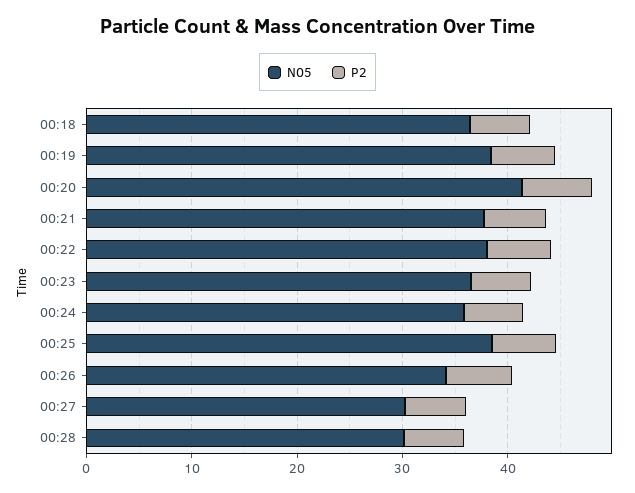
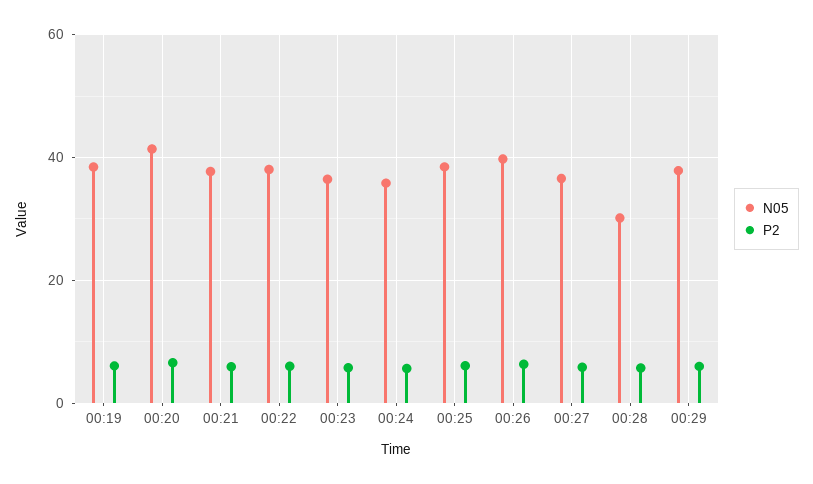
N05, 00:18: 36 -> none
P2, 00:18: 6 -> none
N05, 00:26: 34 -> 40
N05, 00:27: 30 -> 36
N05, 00:29: none -> 38
P2, 00:29: none -> 6

